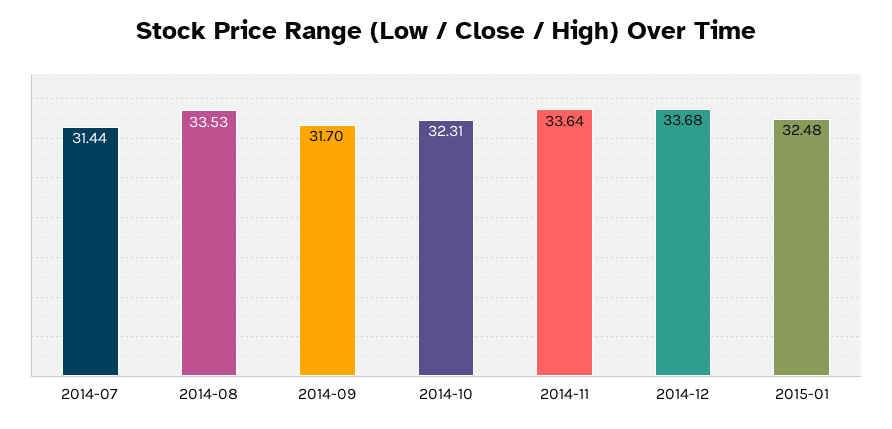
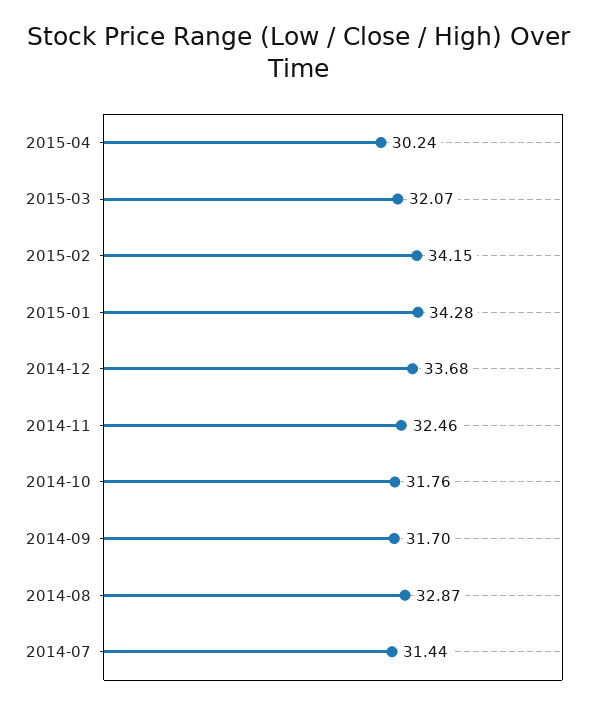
2014-08: 33.53 -> 32.87
2014-10: 32.31 -> 31.76
2014-11: 33.64 -> 32.46
2015-01: 32.48 -> 34.28
2015-04: none -> 30.24
2015-03: none -> 32.07
2015-02: none -> 34.15

